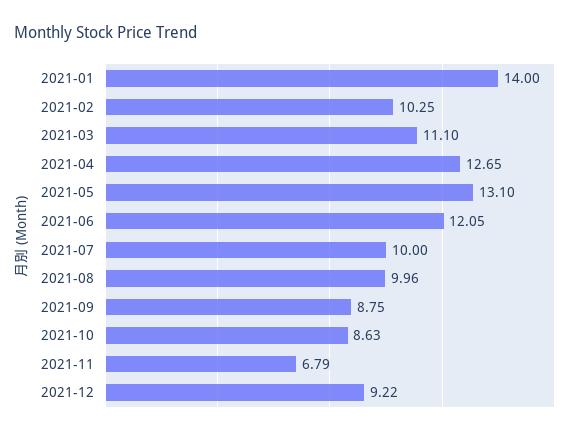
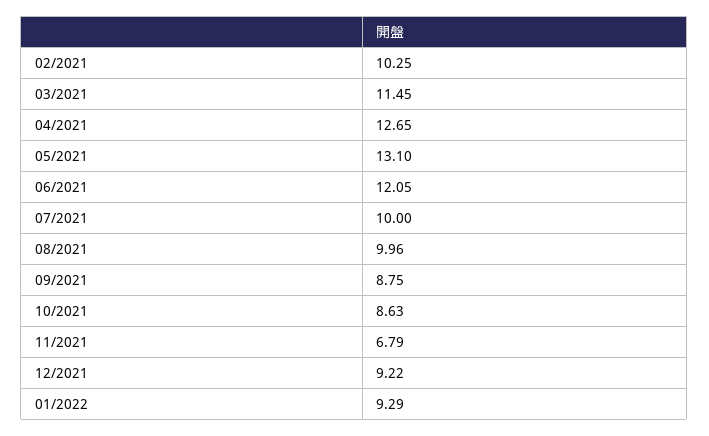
2021-01: 14 -> none
2021-03: 11.1 -> 11.45
01/2022: none -> 9.29

